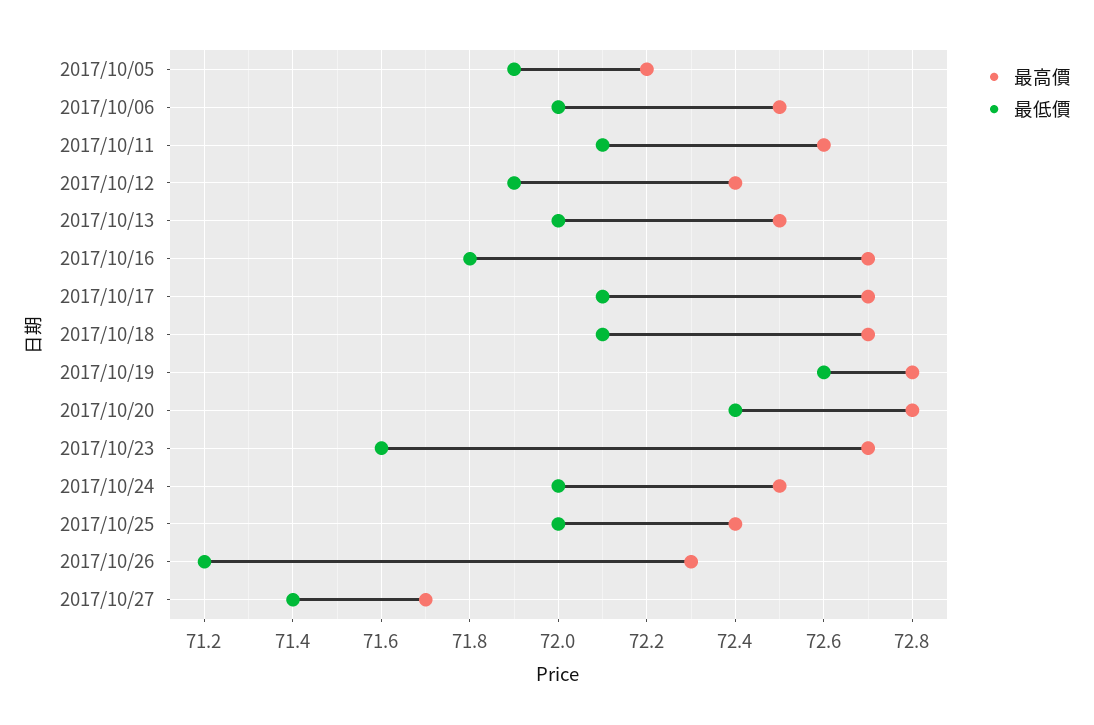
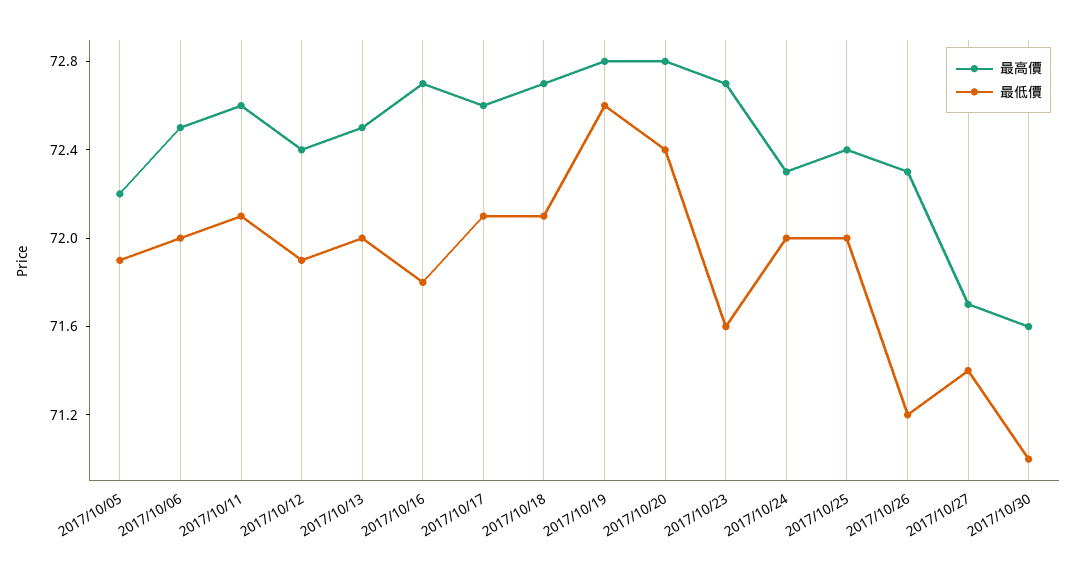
最高價, 2017/10/17: 72.7 -> 72.6
最高價, 2017/10/24: 72.5 -> 72.3
最高價, 2017/10/30: none -> 71.6
最低價, 2017/10/30: none -> 71

